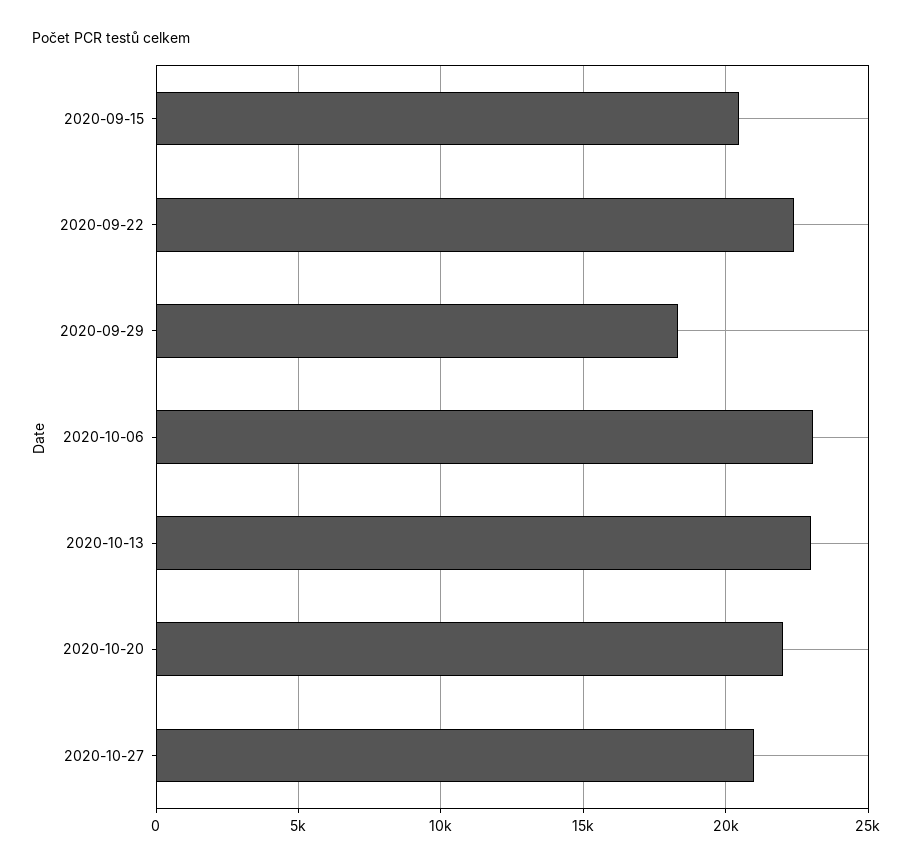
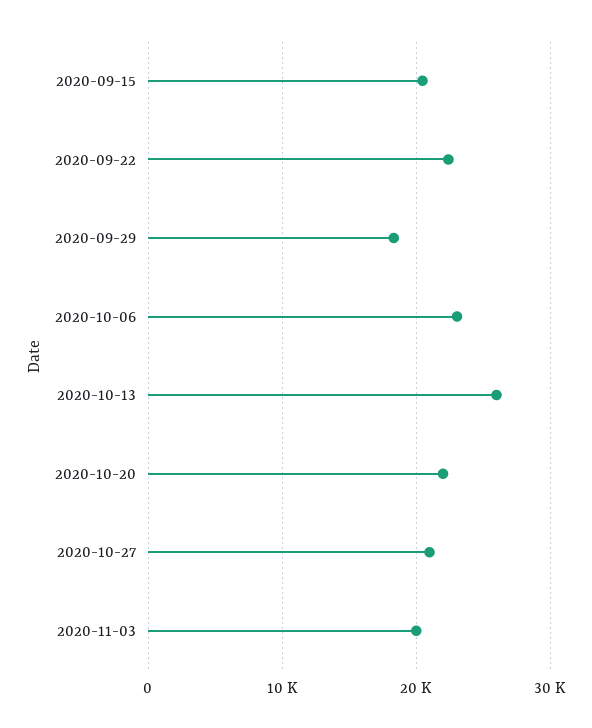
2020-10-13: 23000 -> 26000
2020-11-03: none -> 20000

